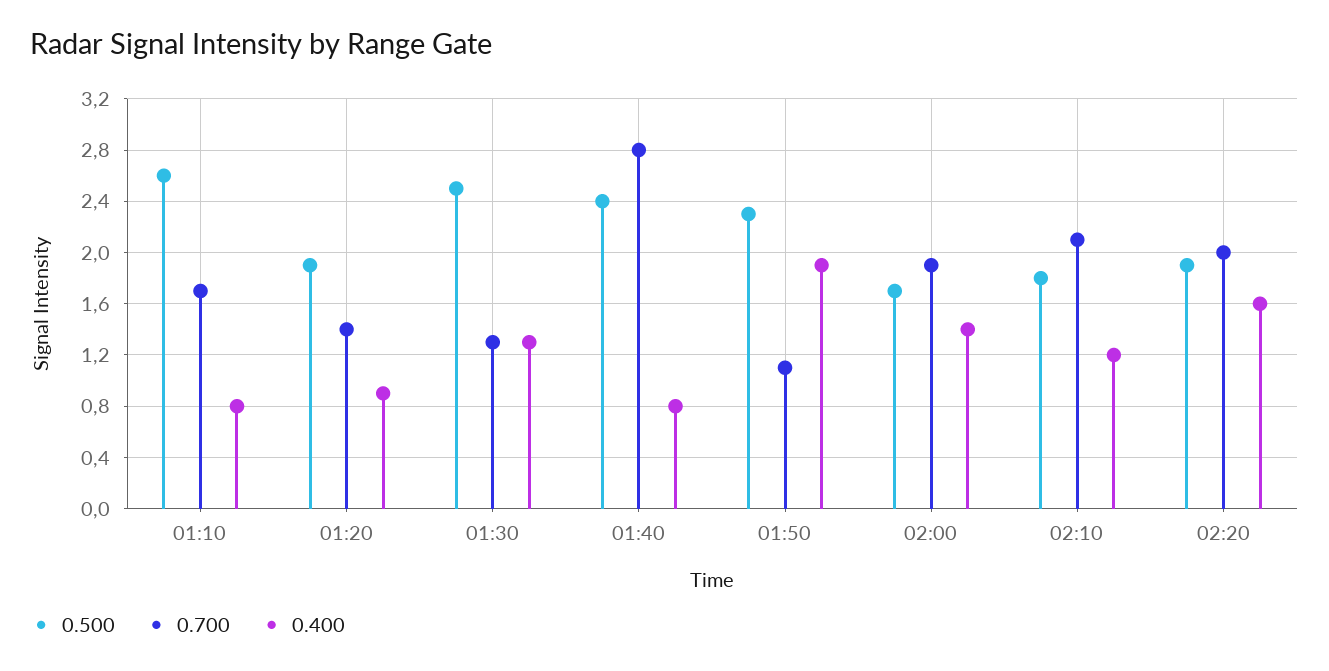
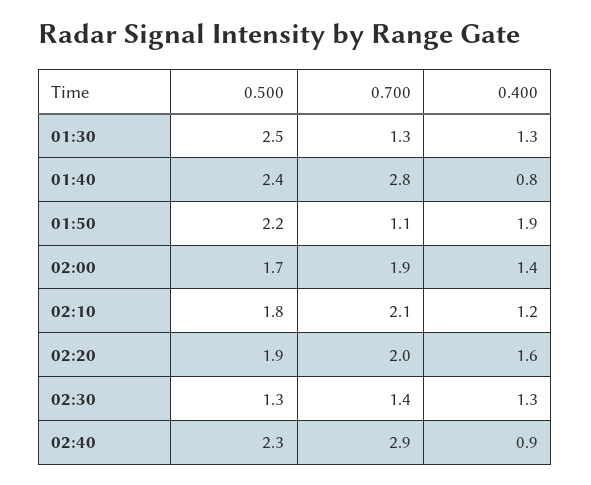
0.500, 01:10: 2.6 -> none
0.700, 01:10: 1.7 -> none
0.400, 01:10: 0.8 -> none
0.500, 01:20: 1.9 -> none
0.700, 01:20: 1.4 -> none
0.400, 01:20: 0.9 -> none
0.500, 01:50: 2.3 -> 2.2
0.500, 02:30: none -> 1.3
0.700, 02:30: none -> 1.4
0.400, 02:30: none -> 1.3
0.500, 02:40: none -> 2.3
0.700, 02:40: none -> 2.9
0.400, 02:40: none -> 0.9

